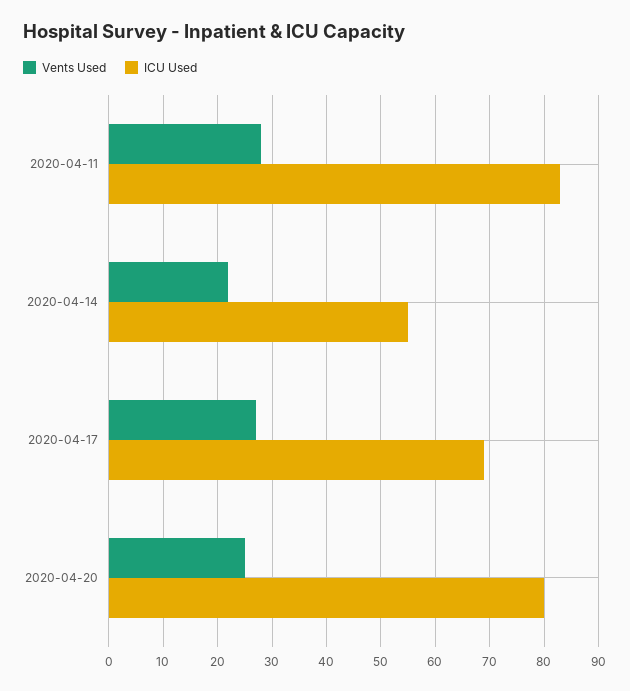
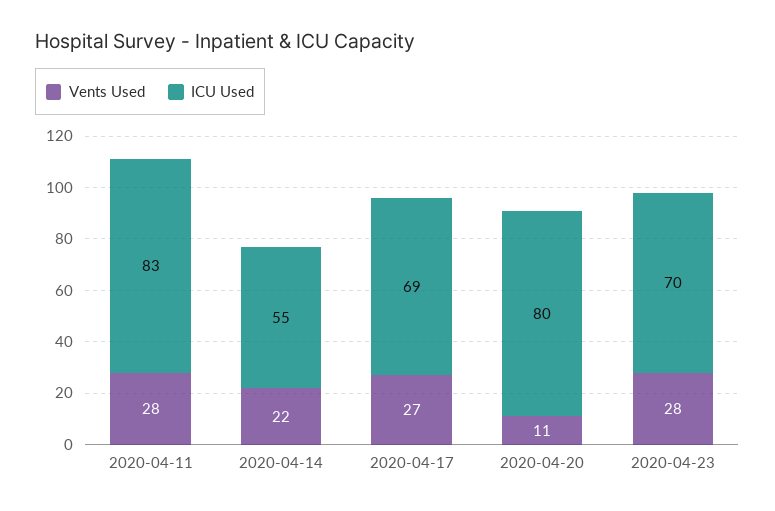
Vents Used, 2020-04-20: 25 -> 11
Vents Used, 2020-04-23: none -> 28
ICU Used, 2020-04-23: none -> 70

